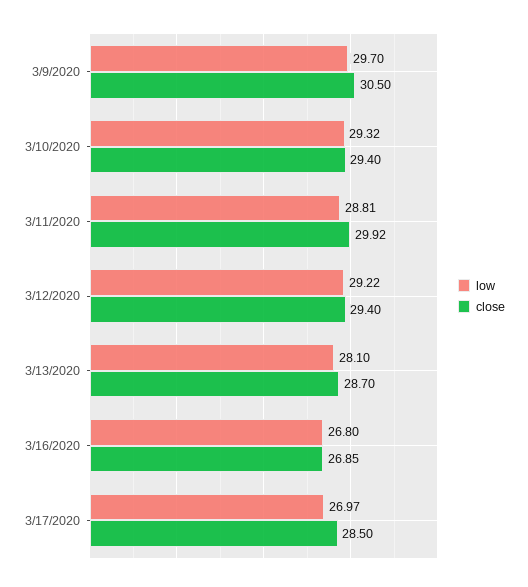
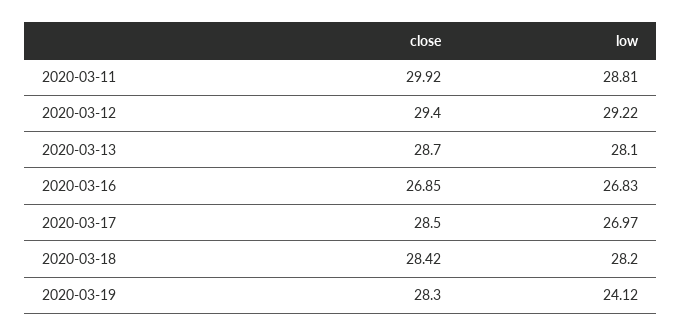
low, 3/9/2020: 29.7 -> none
close, 3/9/2020: 30.5 -> none
low, 3/10/2020: 29.32 -> none
close, 3/10/2020: 29.4 -> none
low, 3/16/2020: 26.8 -> 26.83
close, 2020-03-18: none -> 28.42
low, 2020-03-18: none -> 28.2
close, 2020-03-19: none -> 28.3
low, 2020-03-19: none -> 24.12

